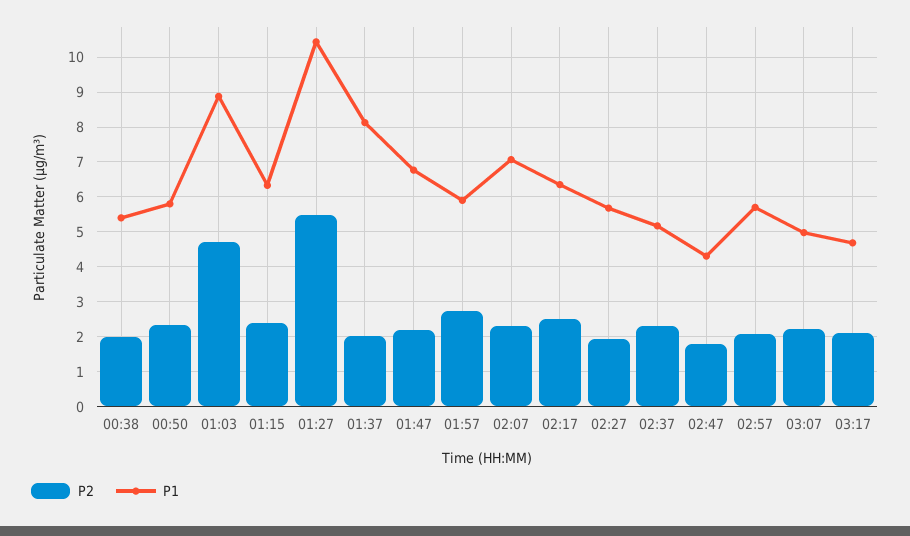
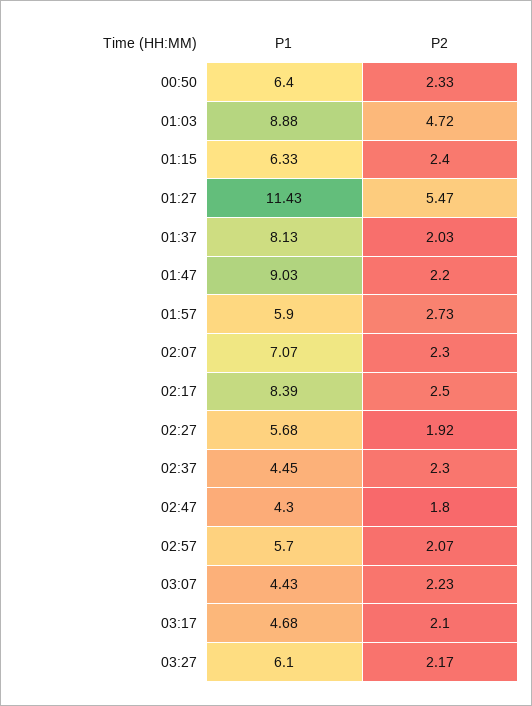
P2, 00:38: 2 -> none
P1, 00:38: 5.4 -> none
P1, 00:50: 5.8 -> 6.4
P1, 01:27: 10.4 -> 11.43
P1, 01:47: 6.8 -> 9.03
P1, 02:17: 6.4 -> 8.39
P1, 02:37: 5.2 -> 4.45
P1, 03:07: 5 -> 4.43
P1, 03:27: none -> 6.1
P2, 03:27: none -> 2.17

